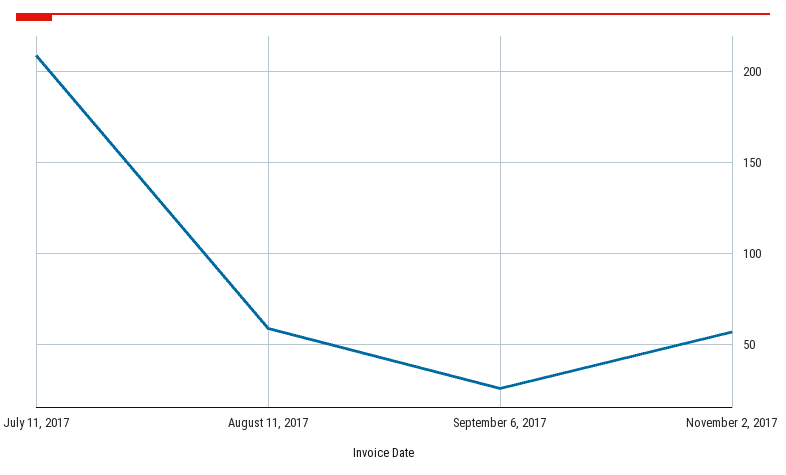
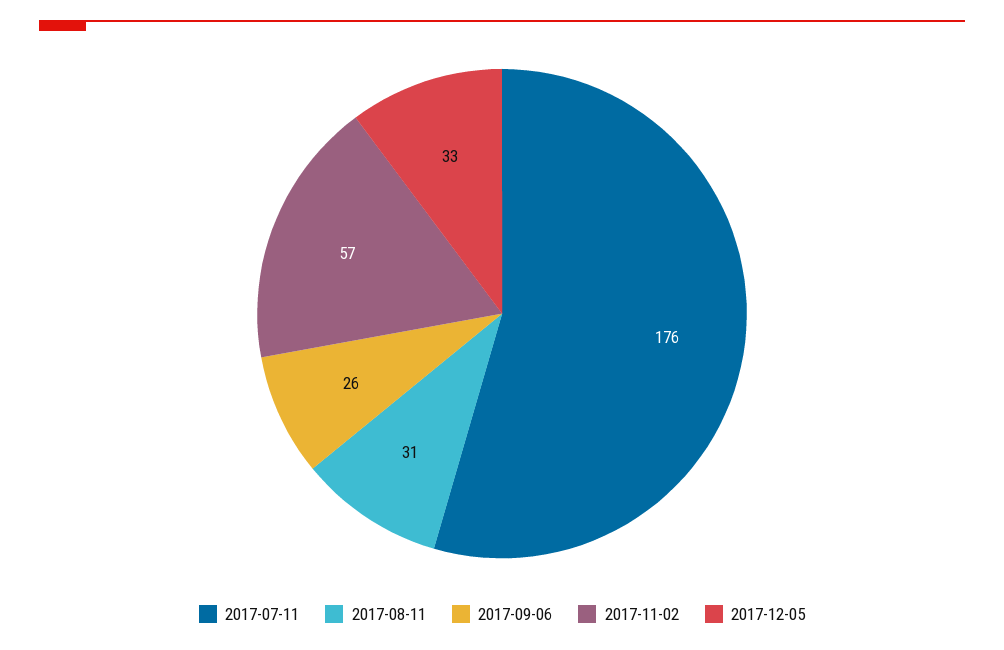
July 11, 2017: 210 -> 176
August 11, 2017: 60 -> 31
2017-12-05: none -> 33

